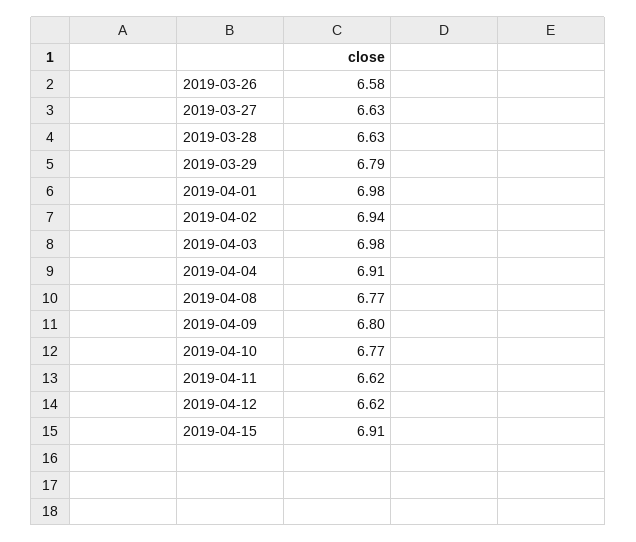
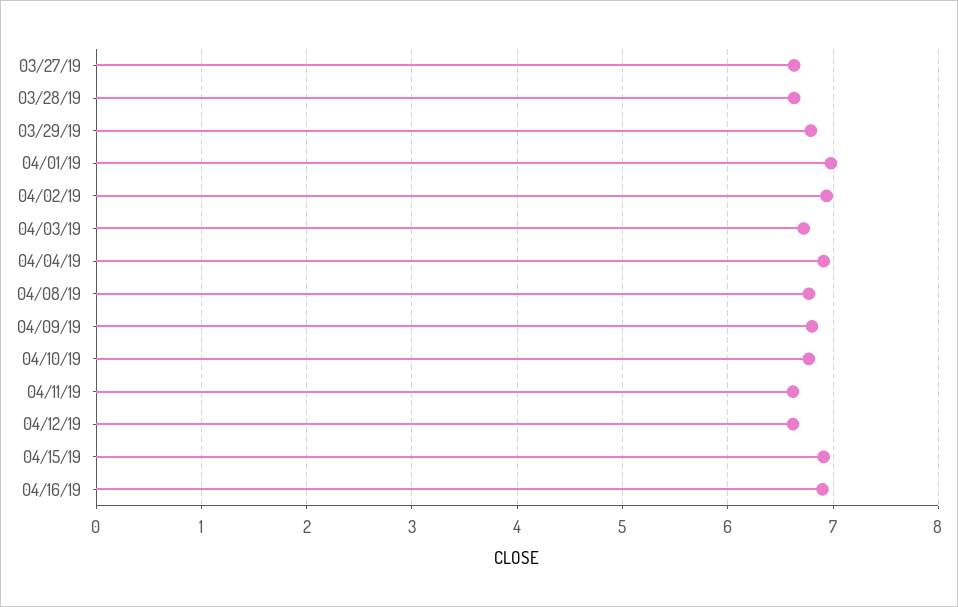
2019-03-26: 6.58 -> none
2019-04-03: 6.98 -> 6.7
04/16/19: none -> 6.9

